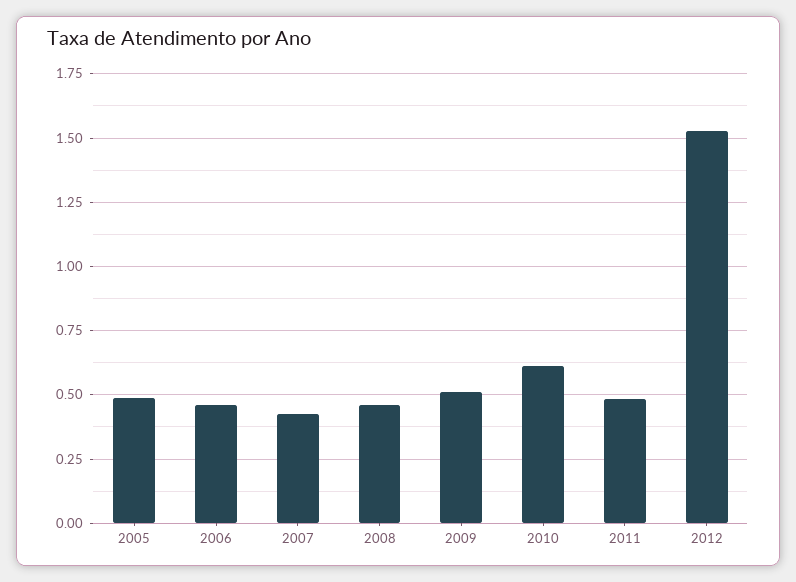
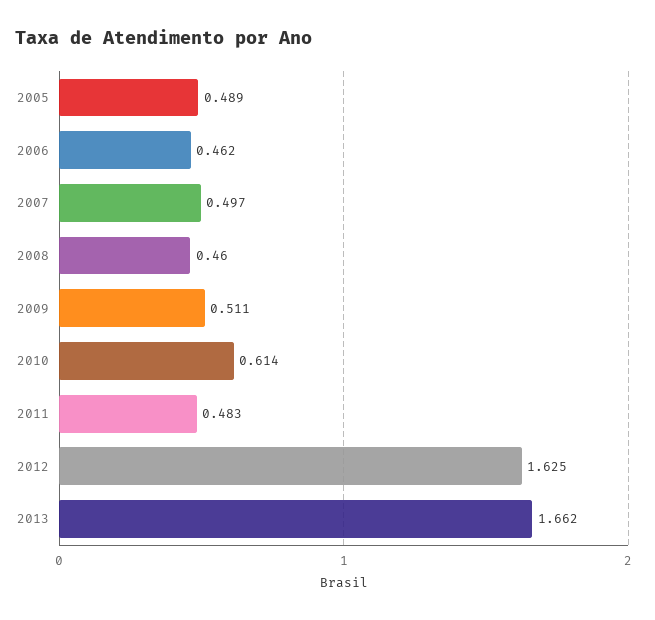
2007: 0.425 -> 0.497
2012: 1.525 -> 1.625
2013: none -> 1.662

